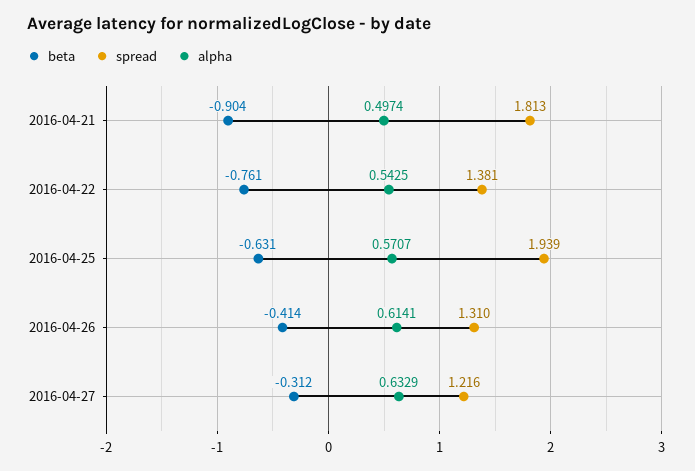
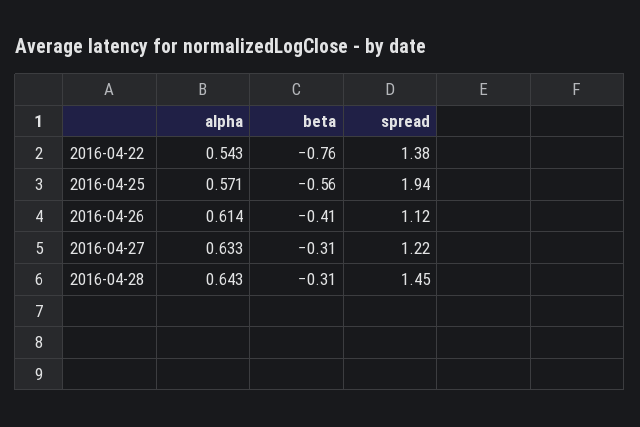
beta, 2016-04-21: -0.904 -> none
spread, 2016-04-21: 1.813 -> none
alpha, 2016-04-21: 0.4974 -> none
beta, 2016-04-25: -0.631 -> -0.56
spread, 2016-04-26: 1.31 -> 1.12
alpha, 2016-04-28: none -> 0.643
beta, 2016-04-28: none -> -0.31
spread, 2016-04-28: none -> 1.45

